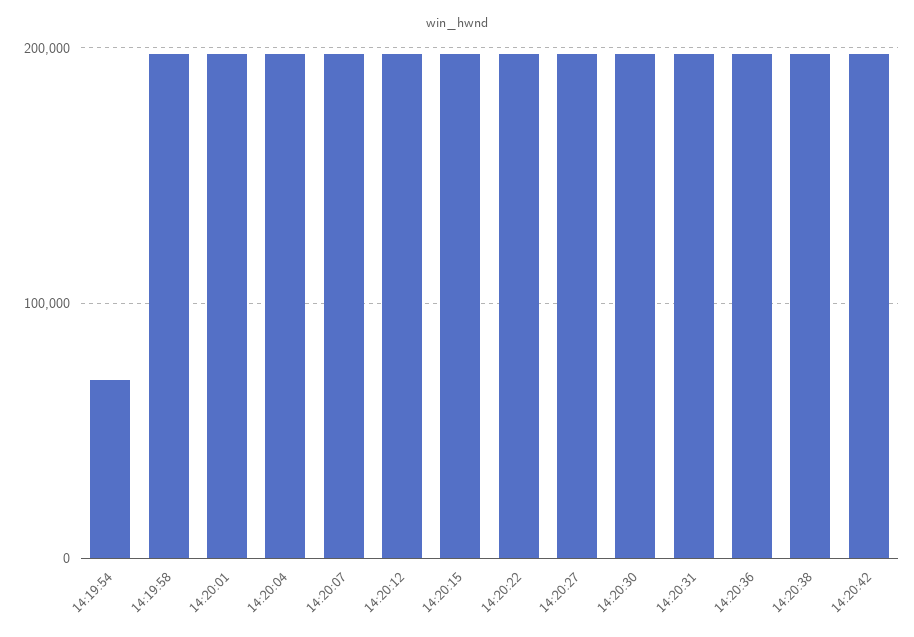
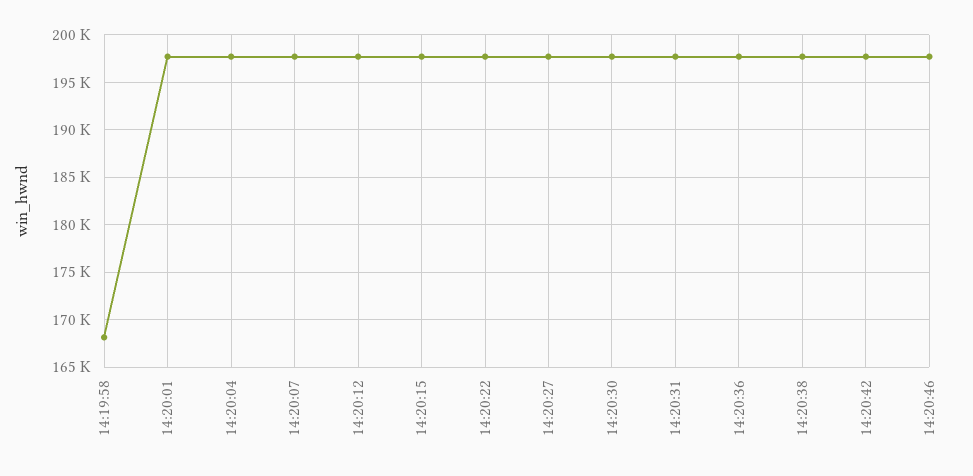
14:19:54: 70000 -> none
14:19:58: 200000 -> 168000
14:20:46: none -> 198000

